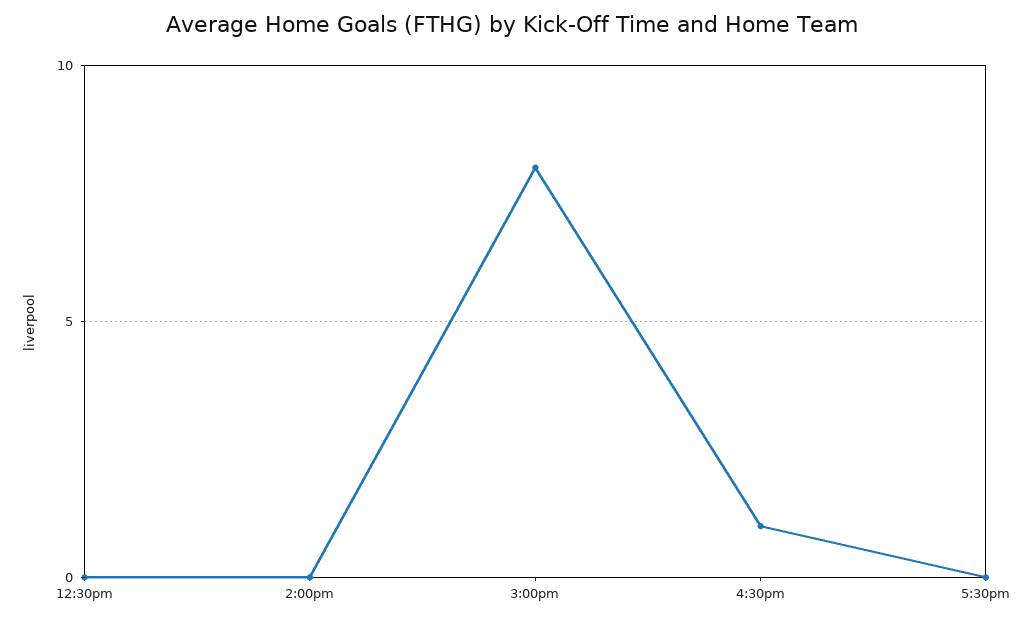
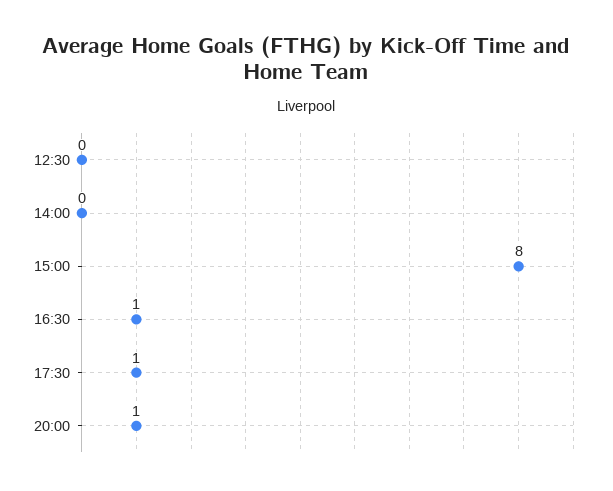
5:30pm: 0 -> 1
20:00: none -> 1

